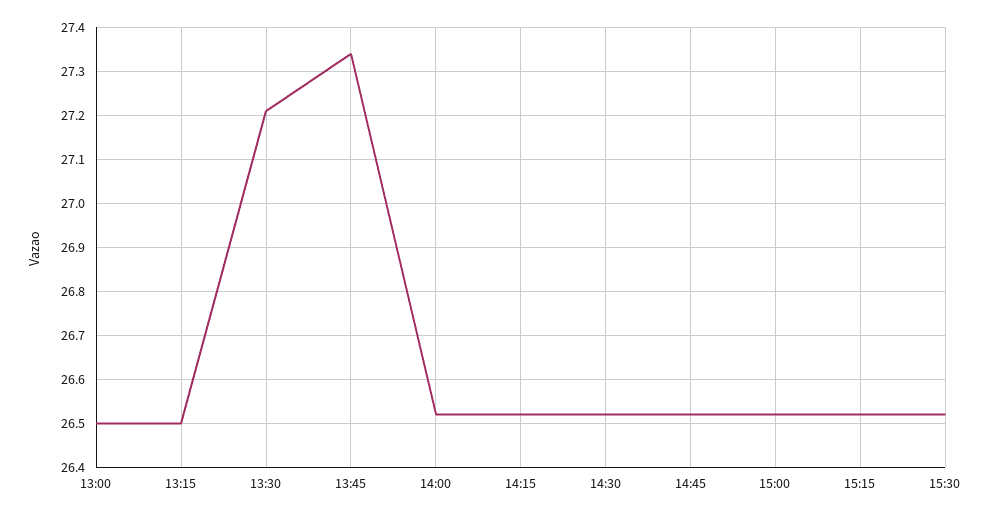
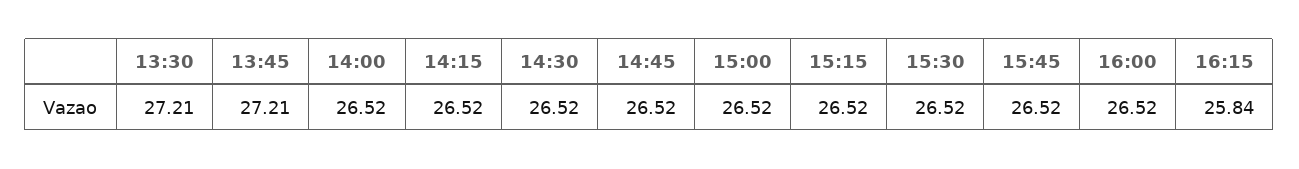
13:00: 26.5 -> none
13:15: 26.5 -> none
13:45: 27.35 -> 27.21
15:45: none -> 26.52
16:00: none -> 26.52
16:15: none -> 25.84

